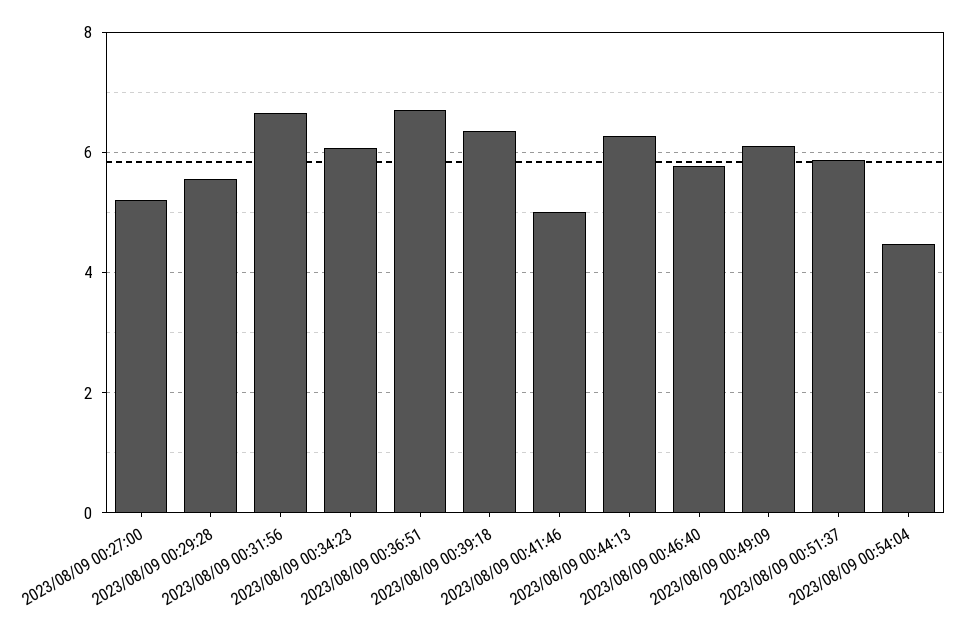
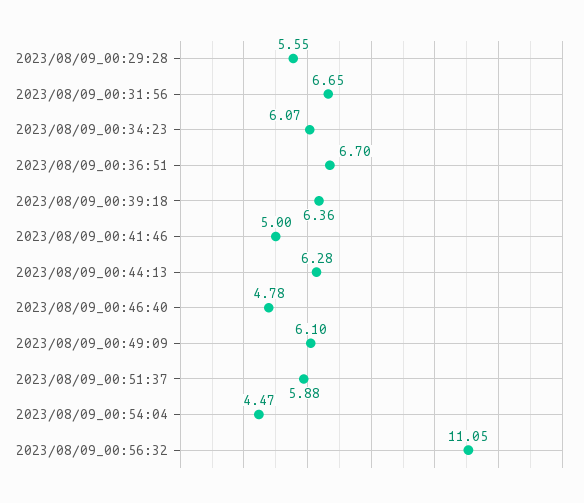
2023/08/09 00:27:00: 5.2 -> none
2023/08/09 00:46:40: 5.8 -> 4.78
2023/08/09_00:56:32: none -> 11.05

